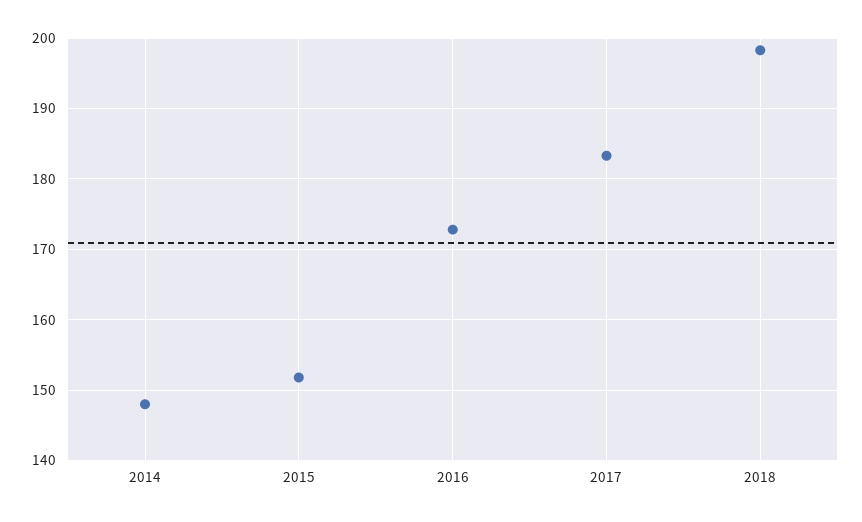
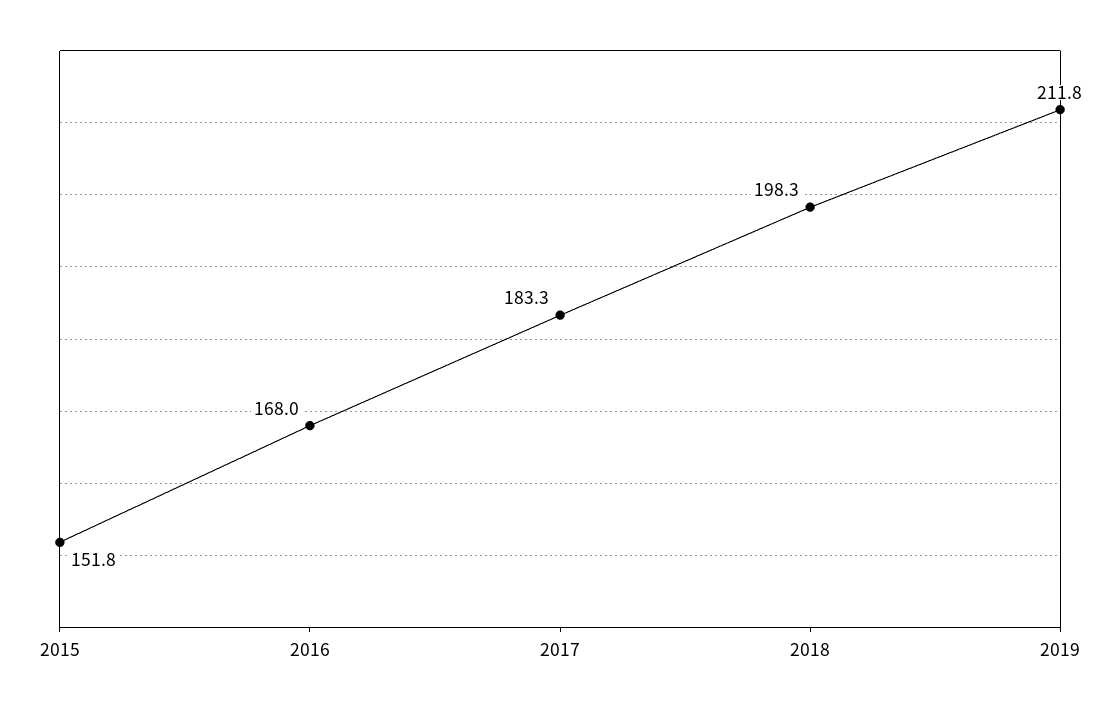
2014: 148 -> none
2016: 173 -> 168
2019: none -> 211.8

